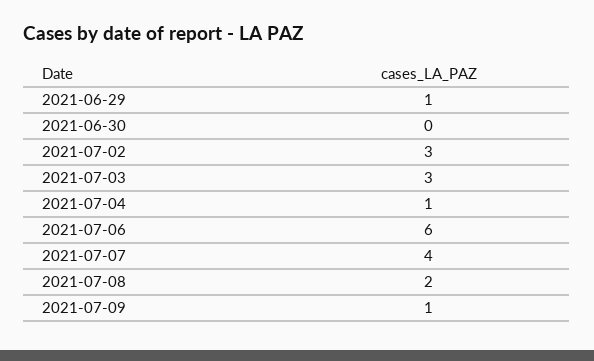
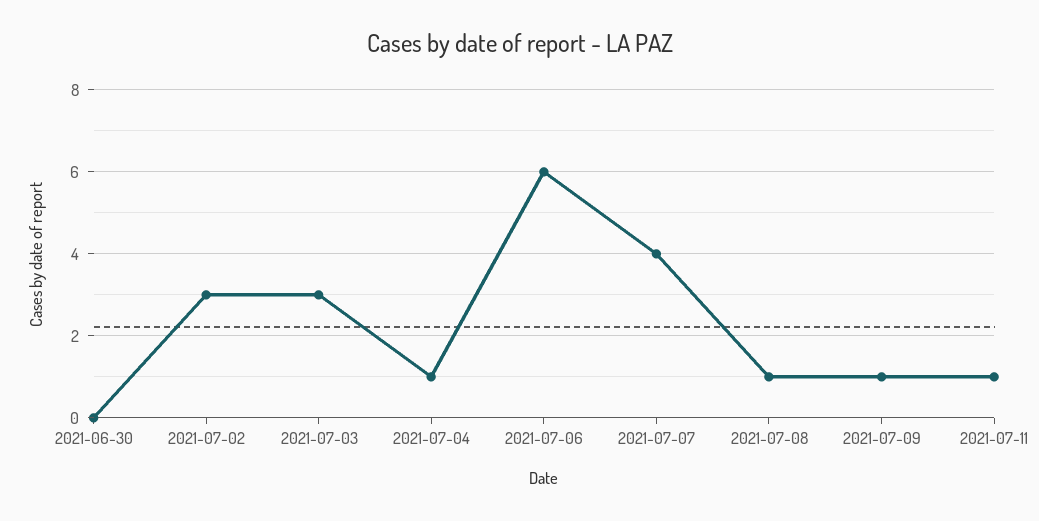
2021-06-29: 1 -> none
2021-07-08: 2 -> 1
2021-07-11: none -> 1

